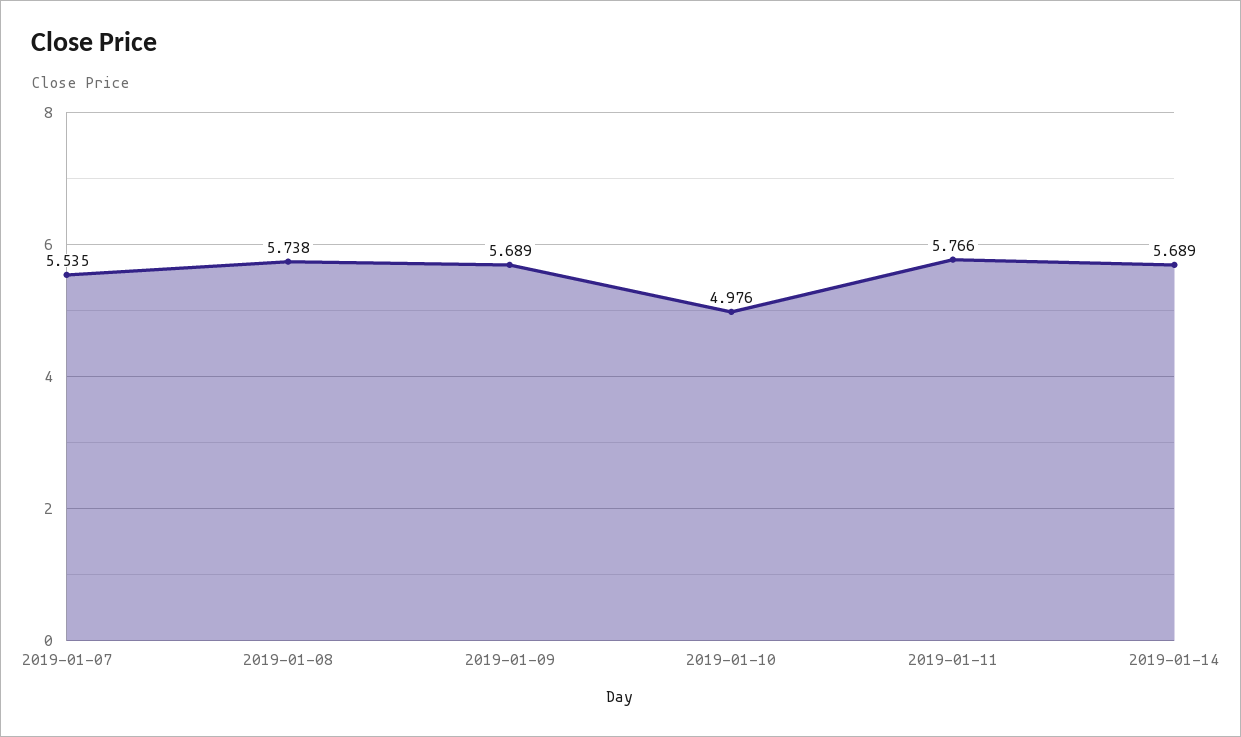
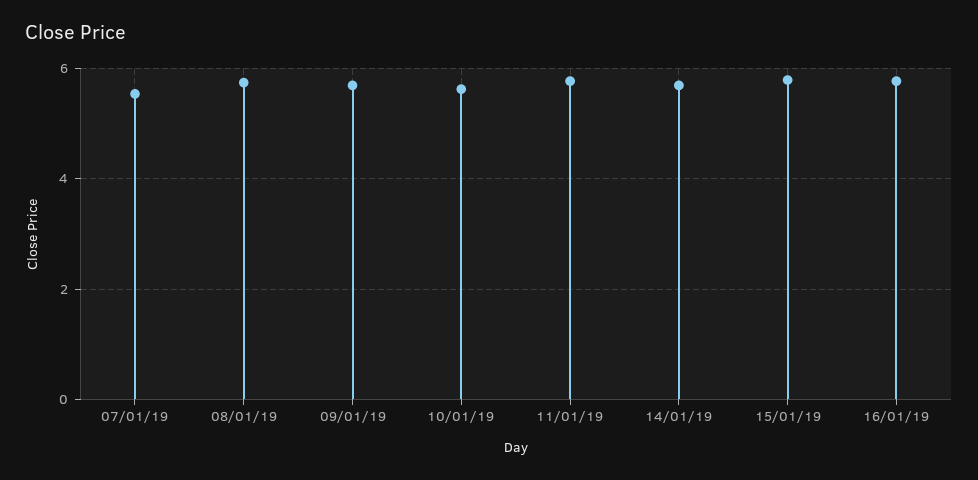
2019-01-10: 4.976 -> 5.6
15/01/19: none -> 5.8
16/01/19: none -> 5.8

